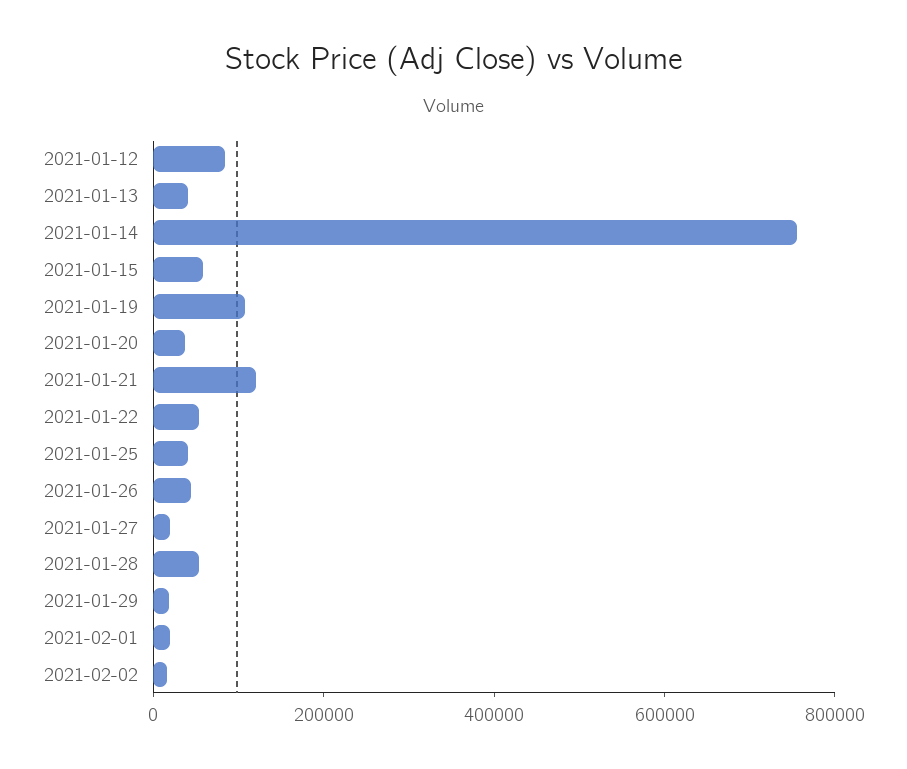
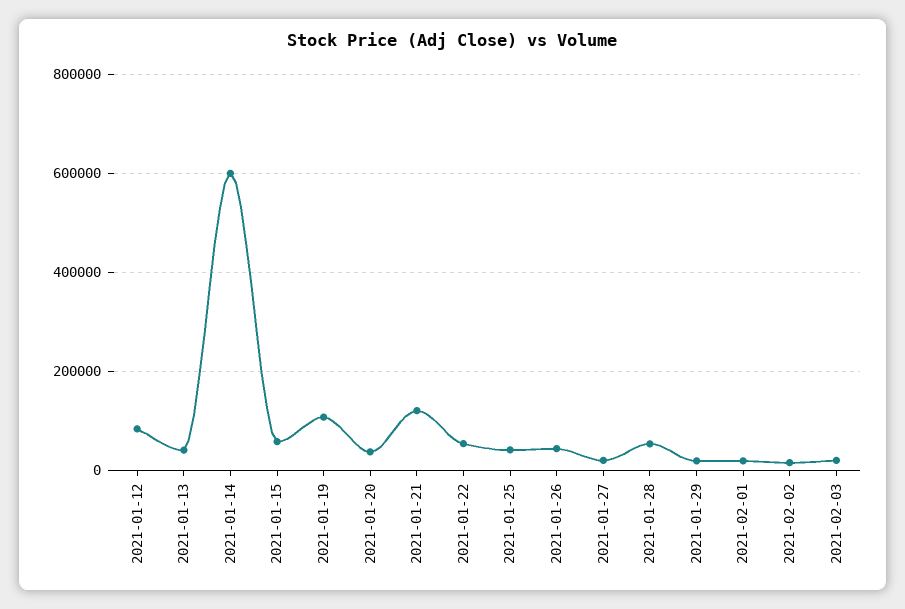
2021-01-14: 750000 -> 600000
2021-02-03: none -> 20000

